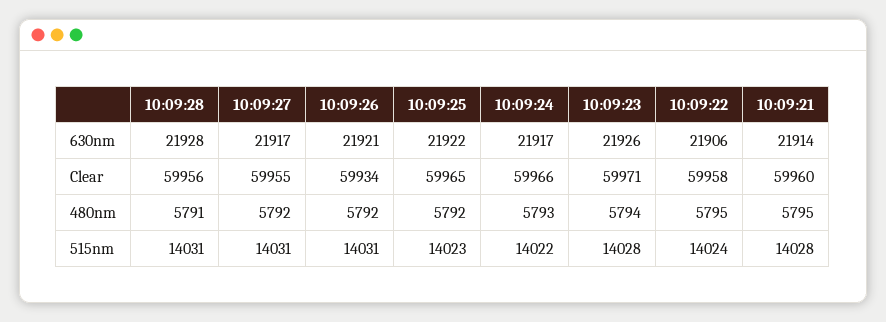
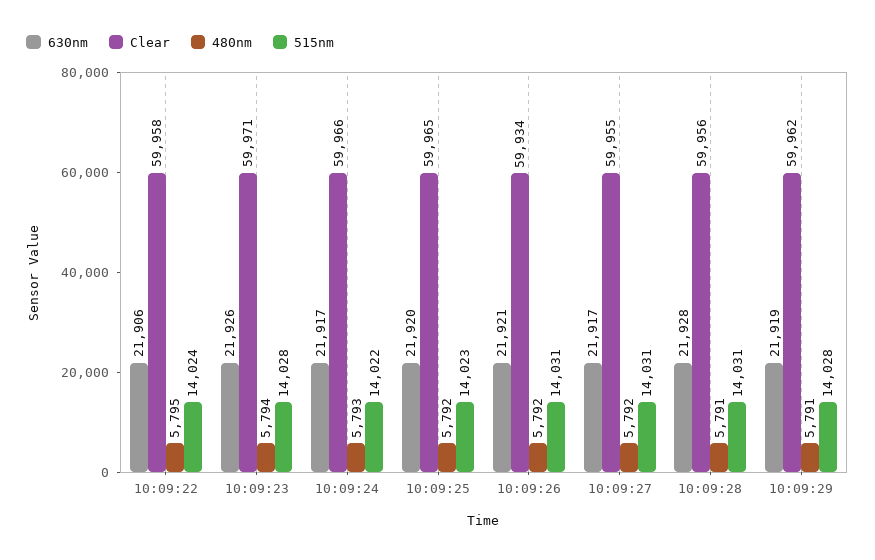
630nm, 10:09:25: 21922 -> 21920
630nm, 10:09:21: 21914 -> none
Clear, 10:09:21: 59960 -> none
480nm, 10:09:21: 5795 -> none
515nm, 10:09:21: 14028 -> none
630nm, 10:09:29: none -> 21919
Clear, 10:09:29: none -> 59962
480nm, 10:09:29: none -> 5791
515nm, 10:09:29: none -> 14028

